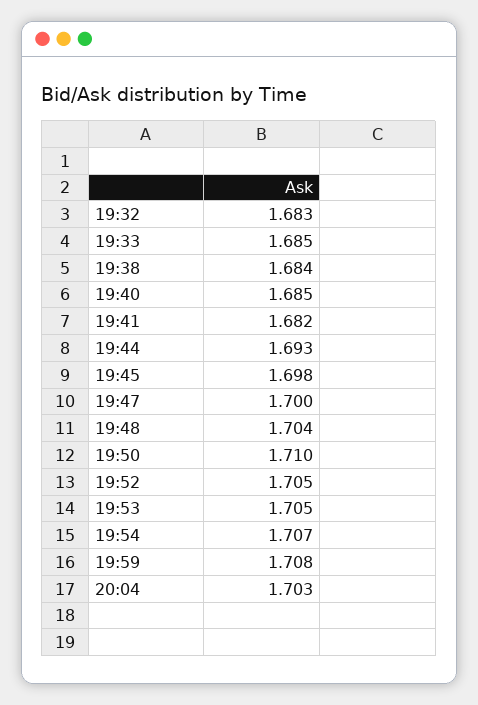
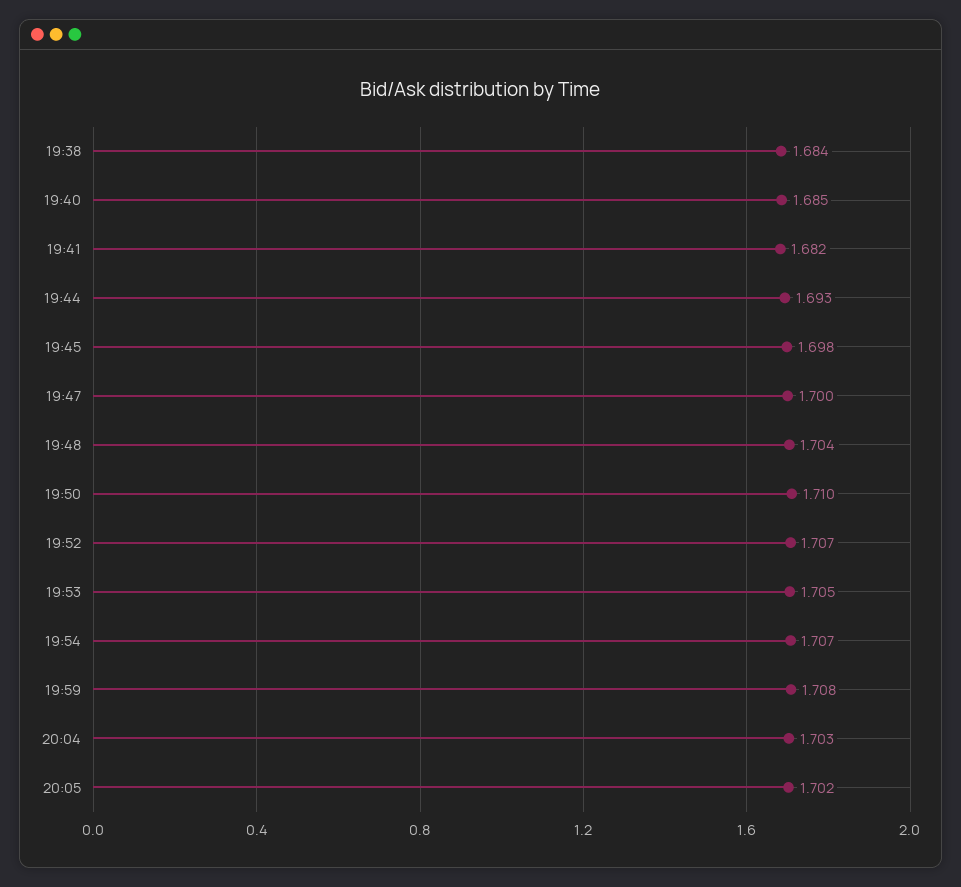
19:32: 1.683 -> none
19:33: 1.685 -> none
19:52: 1.705 -> 1.707
20:05: none -> 1.702

